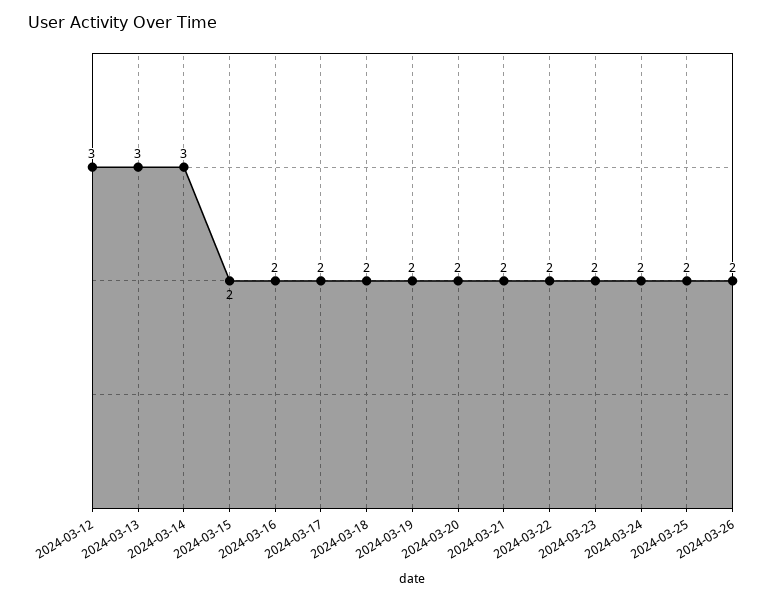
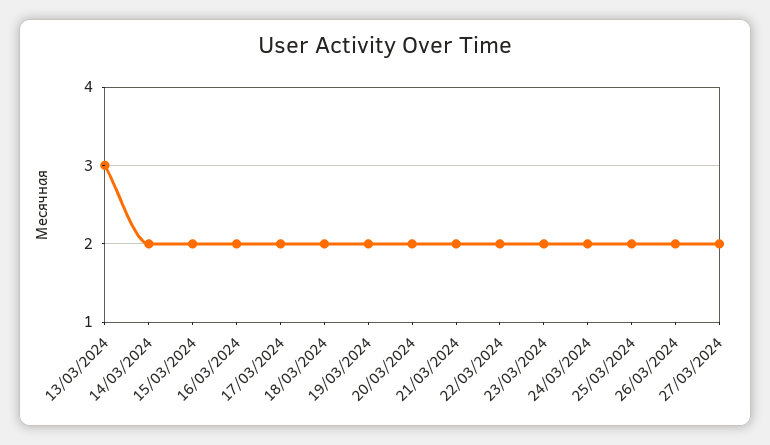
2024-03-12: 3 -> none
2024-03-14: 3 -> 2
27/03/2024: none -> 2

